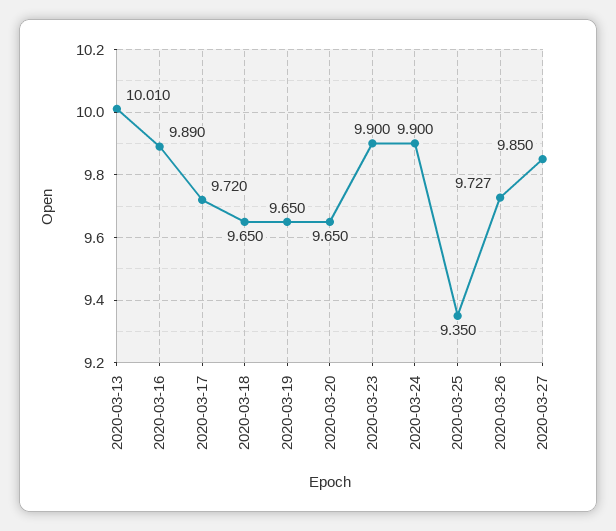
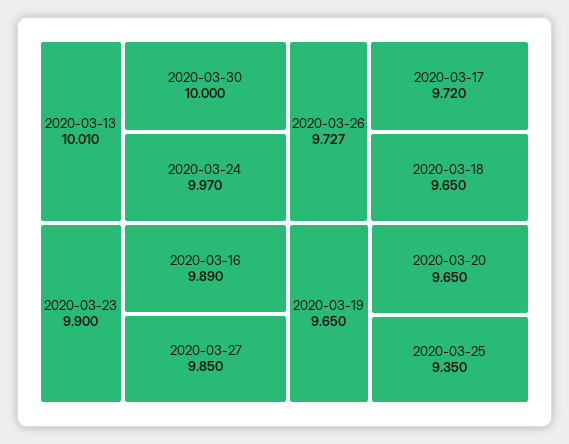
2020-03-24: 9.9 -> 9.97
2020-03-30: none -> 10

